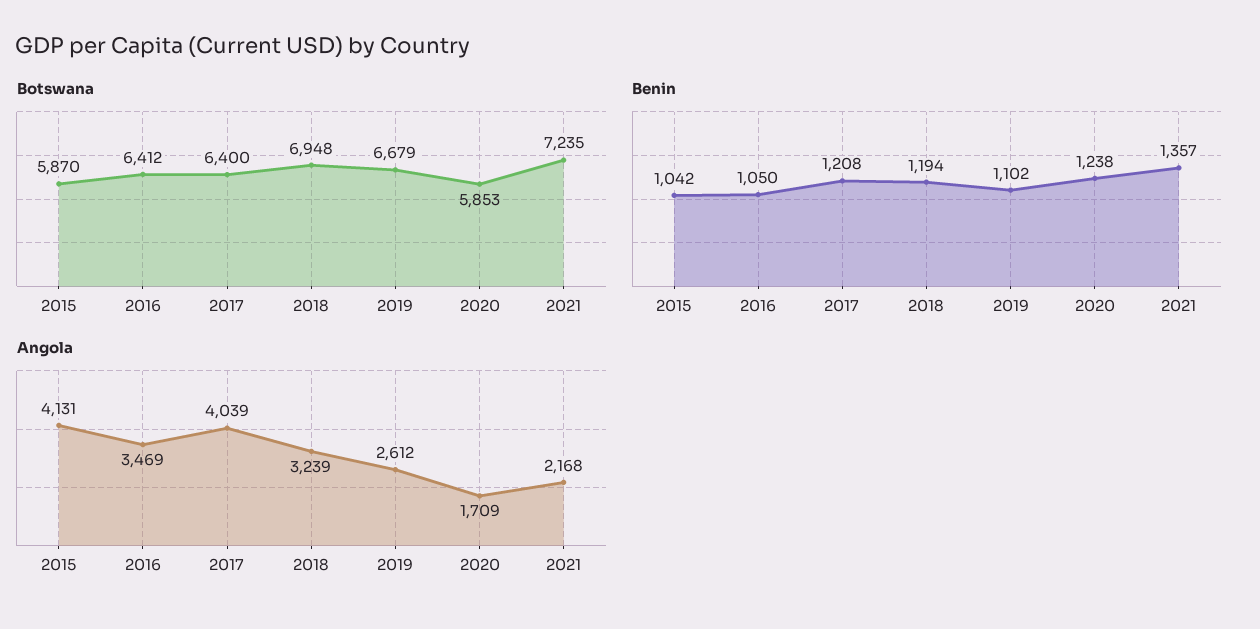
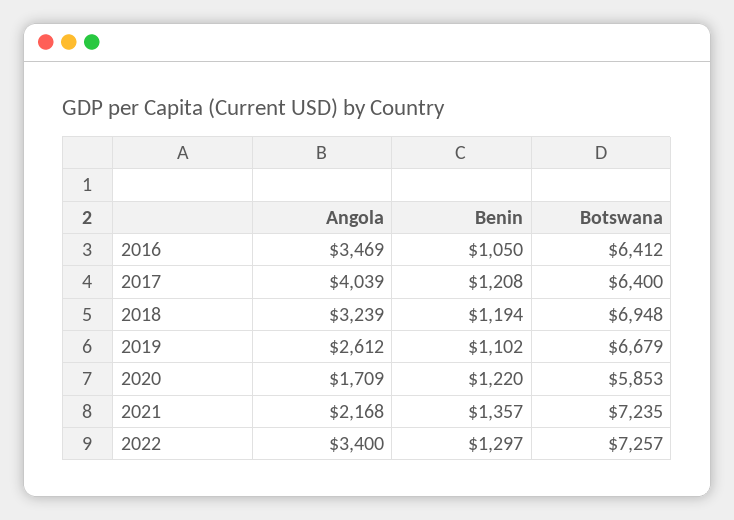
Botswana, 2015: 5870 -> none
Benin, 2015: 1042 -> none
Benin, 2020: 1238 -> 1220
Angola, 2015: 4131 -> none
Angola, 2022: none -> 3400
Benin, 2022: none -> 1297
Botswana, 2022: none -> 7257

